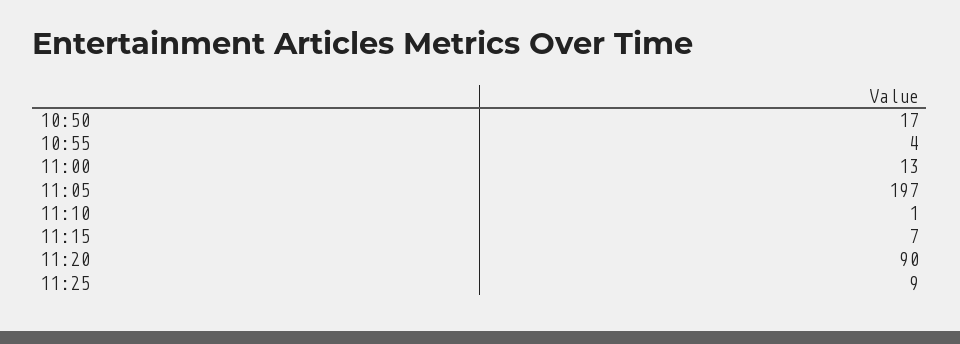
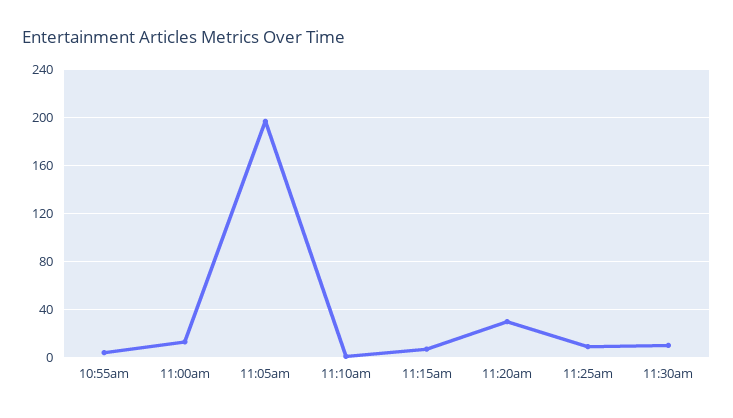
10:50: 17 -> none
11:20: 90 -> 30
11:30am: none -> 10

